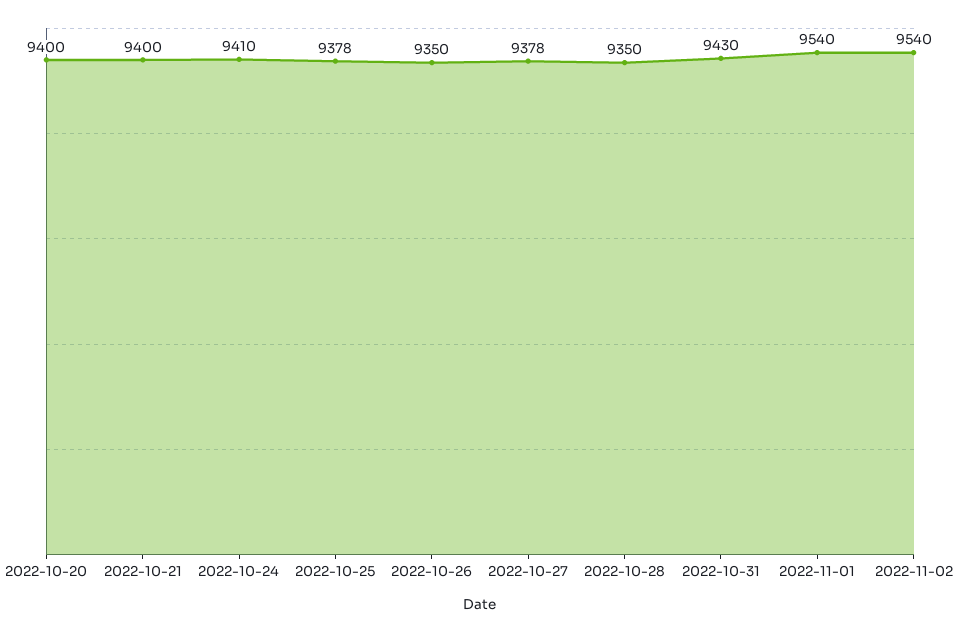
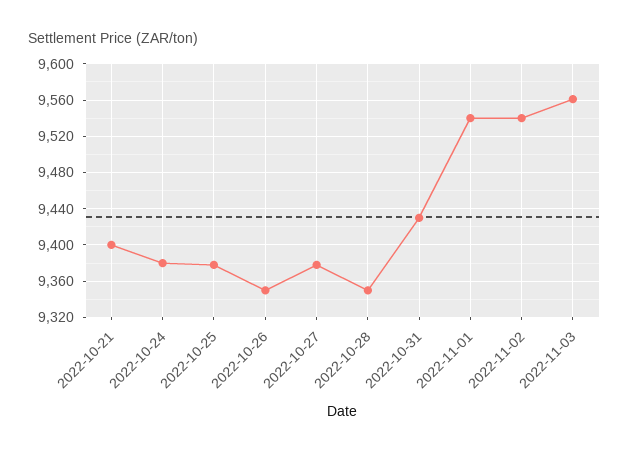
2022-10-20: 9400 -> none
2022-10-24: 9410 -> 9380
2022-11-03: none -> 9560

